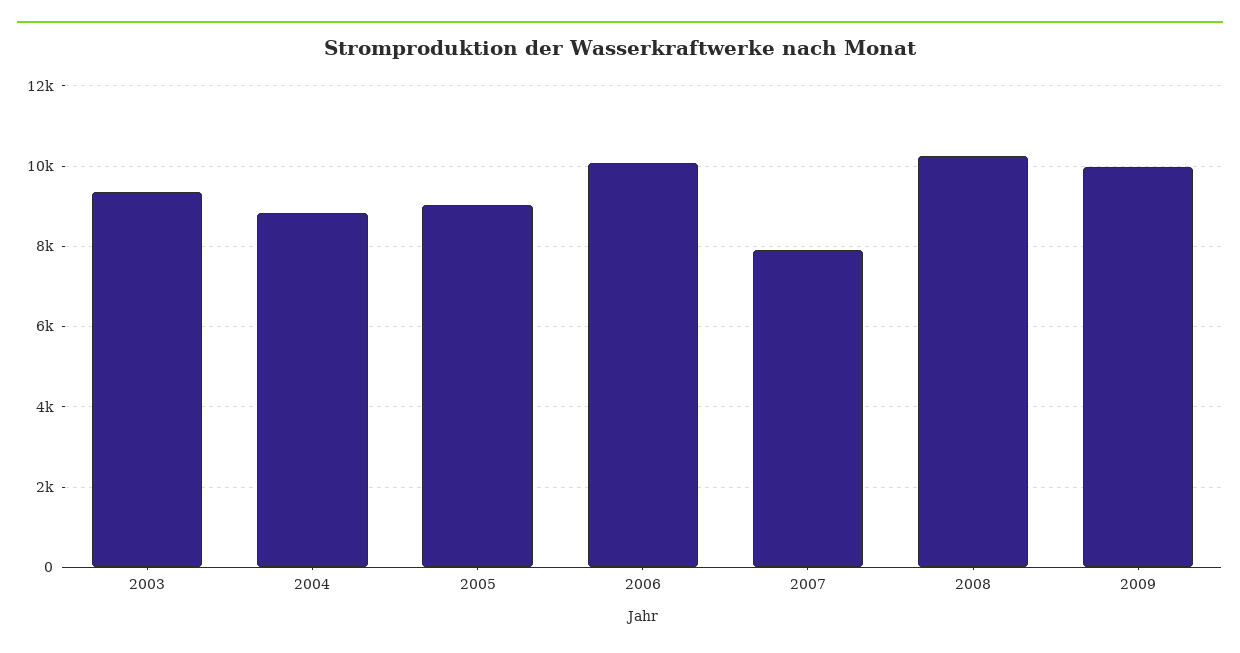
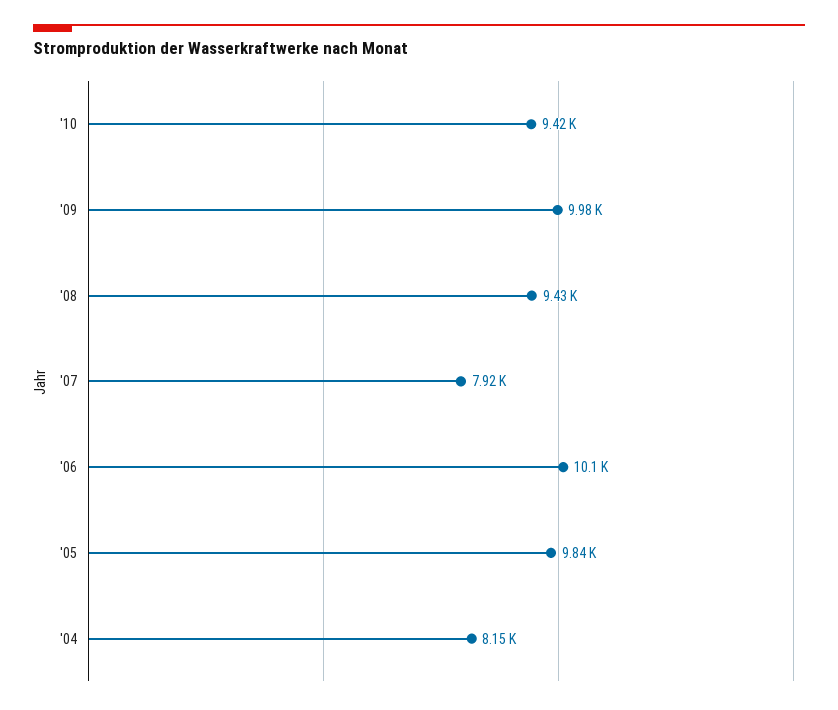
2003: 9400 -> none
2004: 8800 -> 8150
2005: 9000 -> 9840
2008: 10200 -> 9430
'10: none -> 9420

